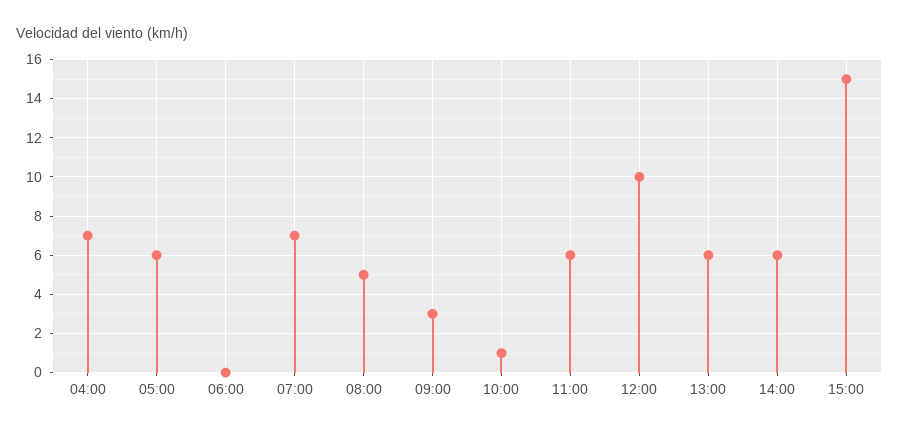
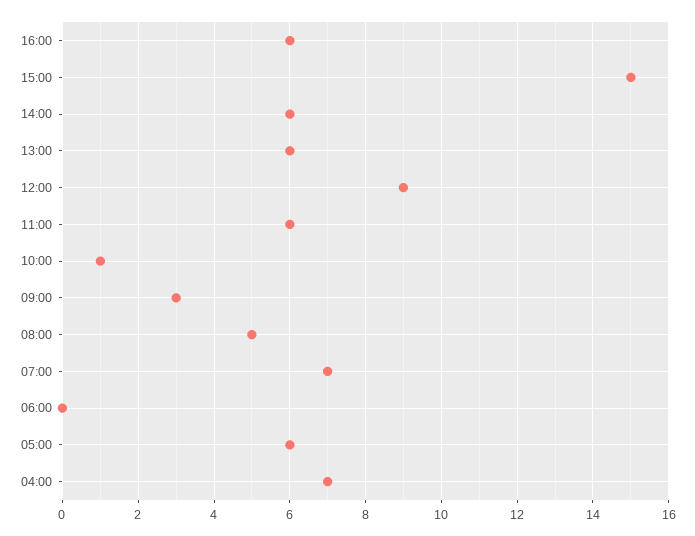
12:00: 10 -> 9
16:00: none -> 6

